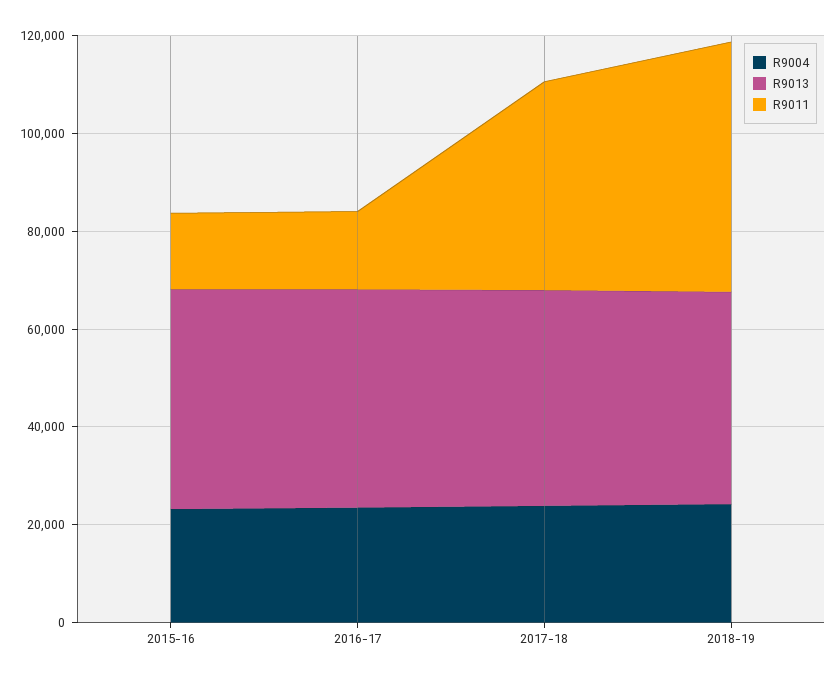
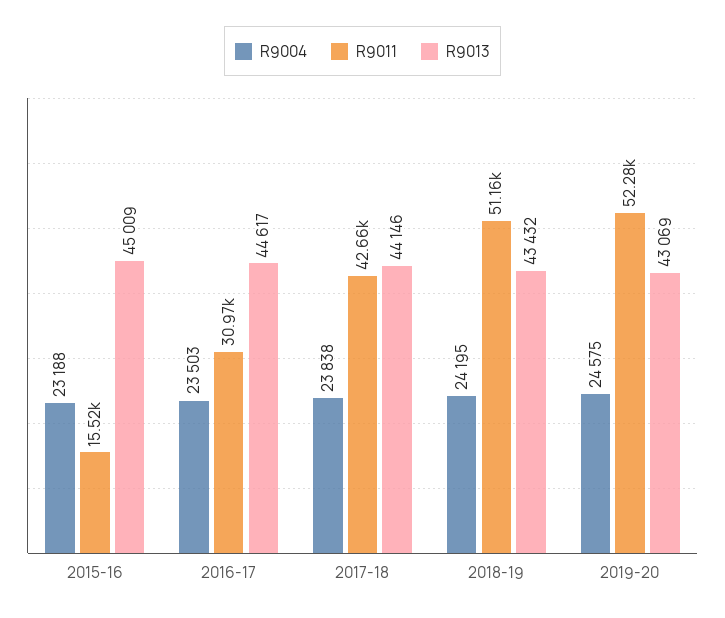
R9011, 2016-17: 15000 -> 30970
R9004, 2019-20: none -> 24575
R9011, 2019-20: none -> 52280
R9013, 2019-20: none -> 43069

